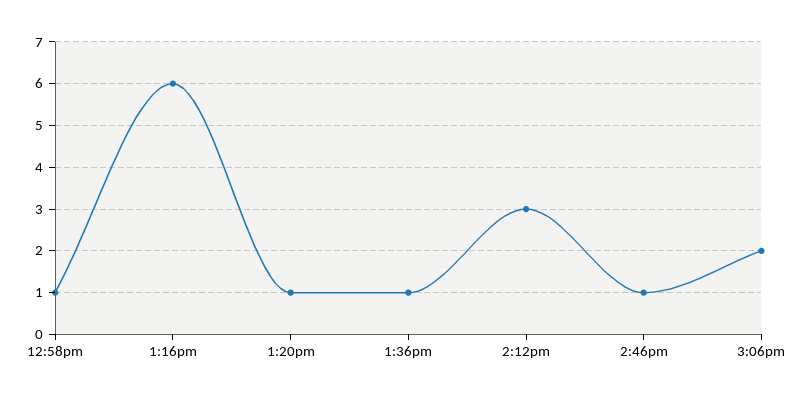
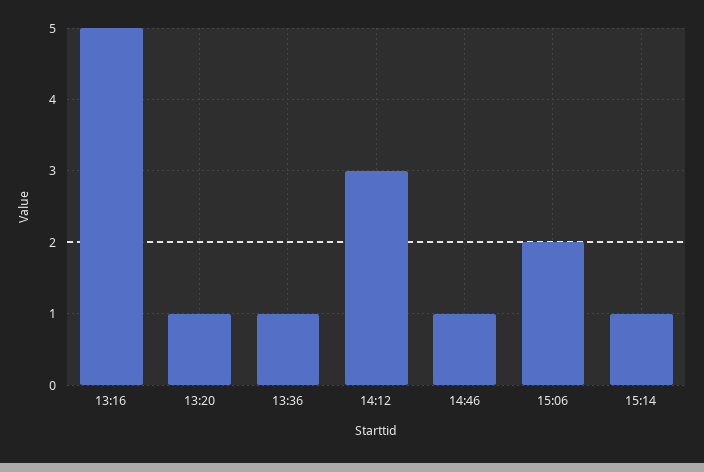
12:58pm: 1 -> none
1:16pm: 6 -> 5
15:14: none -> 1

